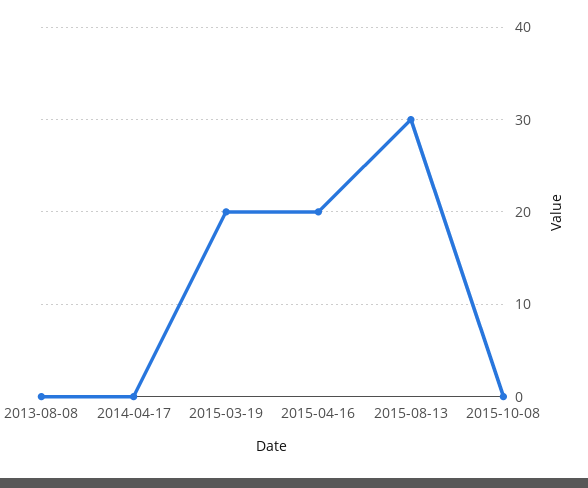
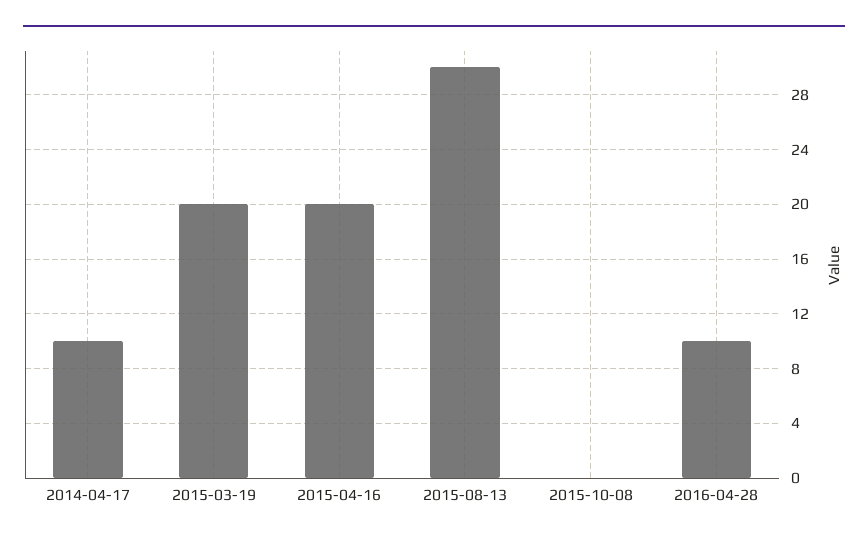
2013-08-08: 0 -> none
2014-04-17: 0 -> 10
2016-04-28: none -> 10

